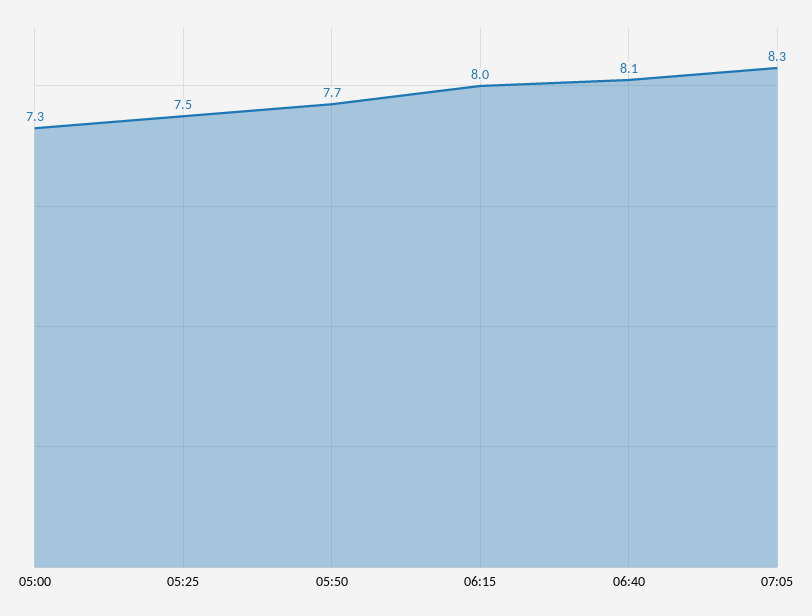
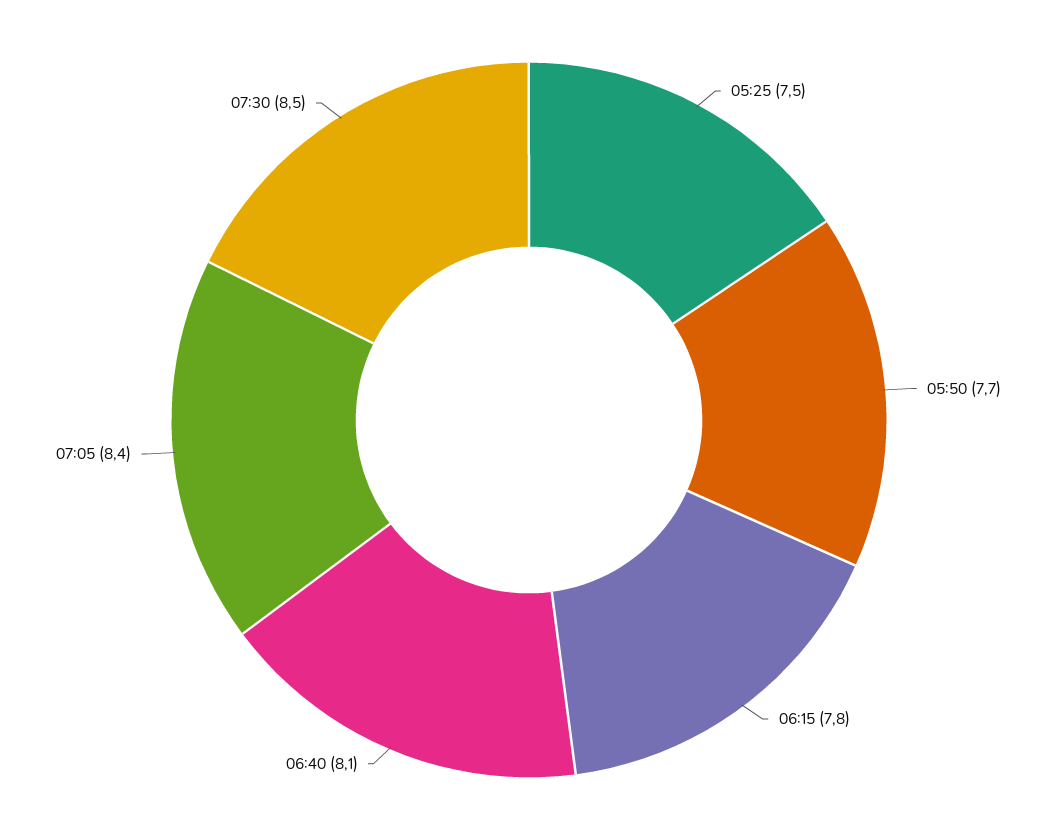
05:00: 7.3 -> none
06:15: 8 -> 7.8
07:05: 8.3 -> 8.4
07:30: none -> 8.5

